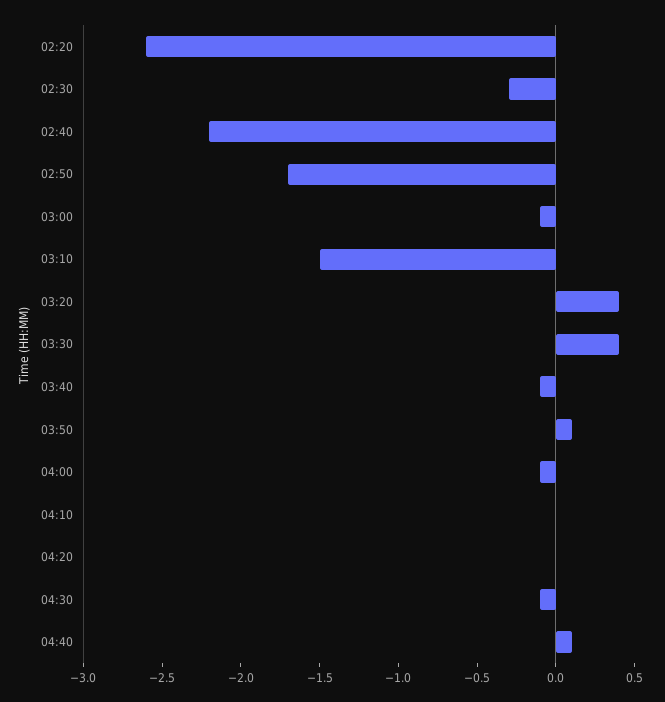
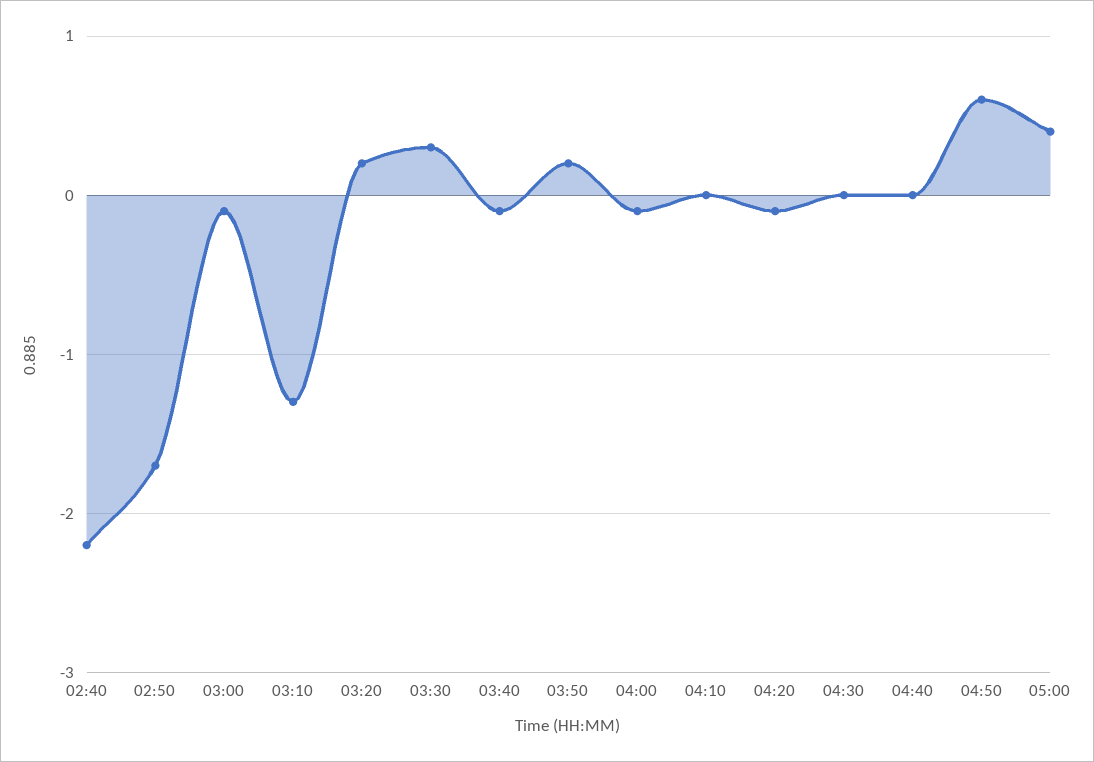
02:20: -2.6 -> none
02:30: -0.3 -> none
03:10: -1.5 -> -1.3
03:20: 0.4 -> 0.2
03:30: 0.4 -> 0.3
03:50: 0.1 -> 0.2
04:20: 0 -> -0.1
04:30: -0.1 -> 0
04:40: 0.1 -> 0
04:50: none -> 0.6
05:00: none -> 0.4

